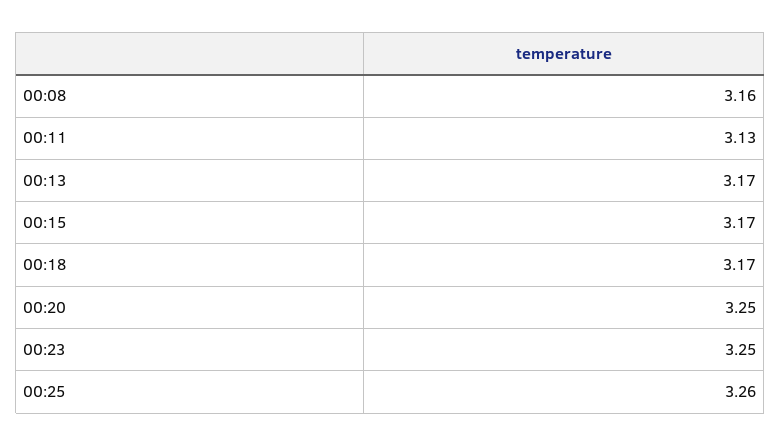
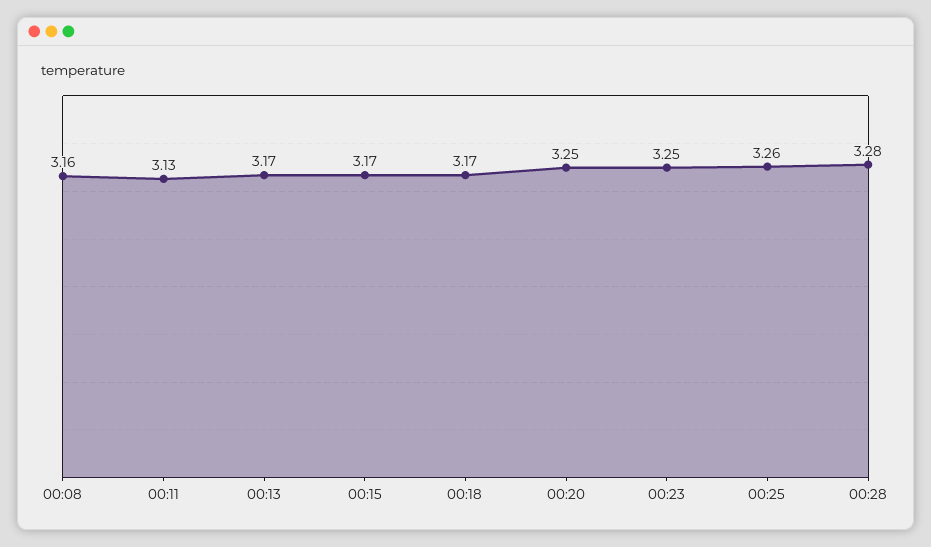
00:28: none -> 3.28

